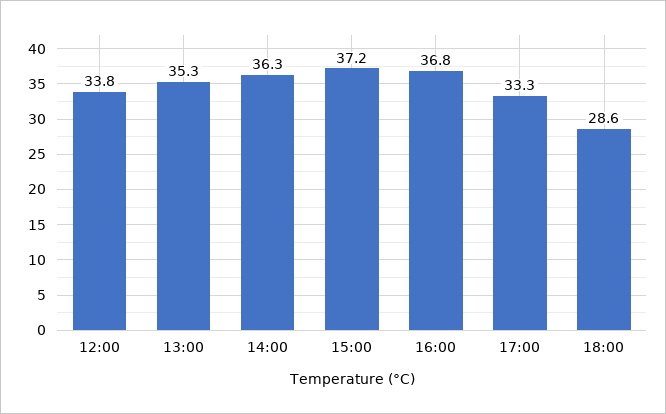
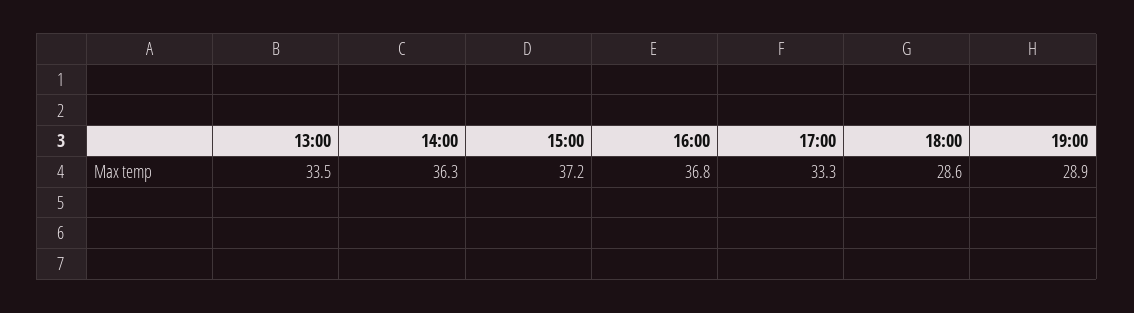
12:00: 33.8 -> none
13:00: 35.3 -> 33.5
19:00: none -> 28.9

